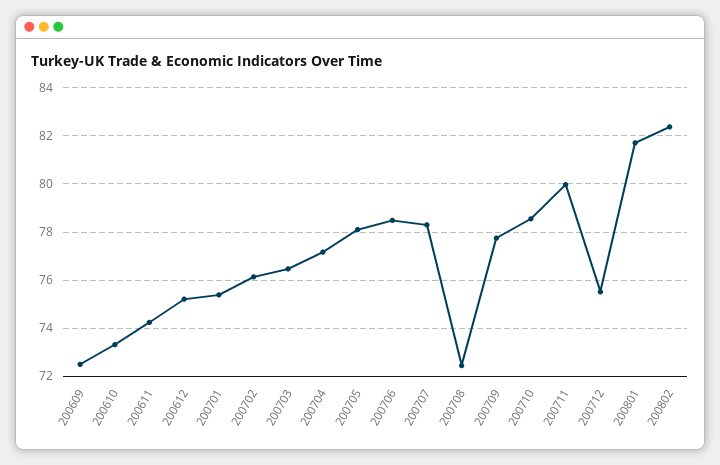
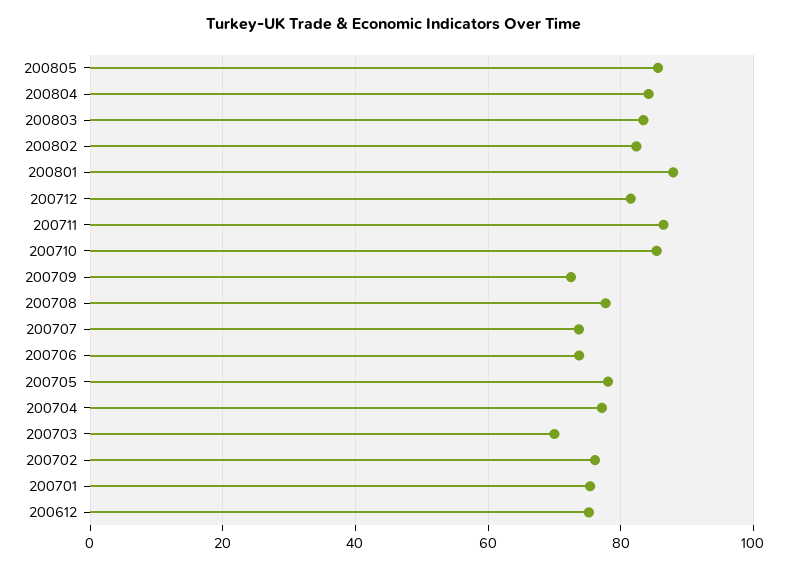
200609: 72.5 -> none
200610: 73.25 -> none
200611: 74.25 -> none
200703: 76.5 -> 70
200706: 78.5 -> 74
200707: 78.25 -> 74
200708: 72.5 -> 78
200709: 77.75 -> 72
200710: 78.5 -> 86
200711: 80 -> 86
200712: 75.5 -> 82
200801: 81.75 -> 88
200805: none -> 86
200804: none -> 84
200803: none -> 84

